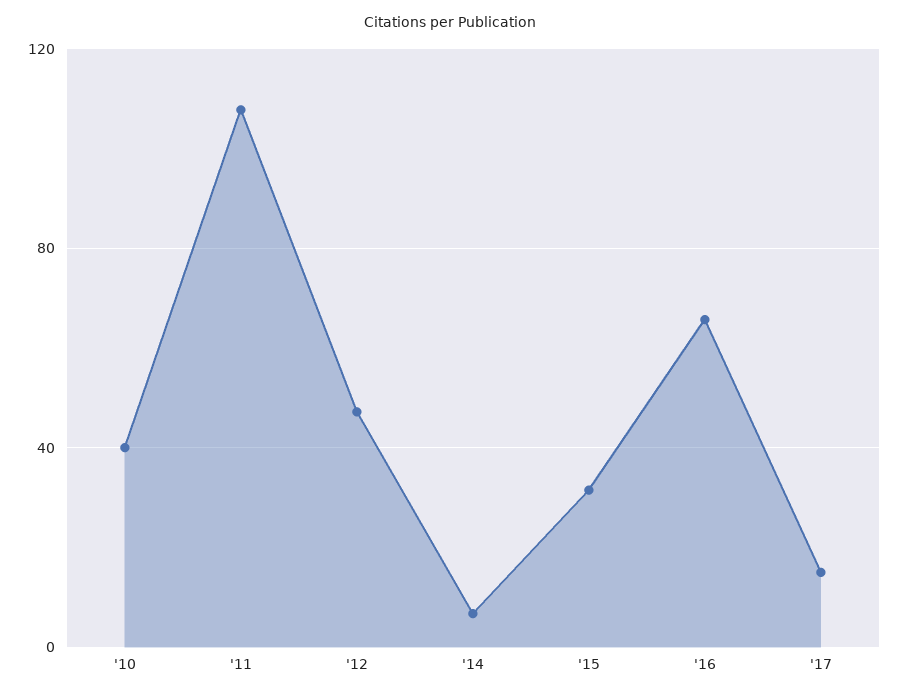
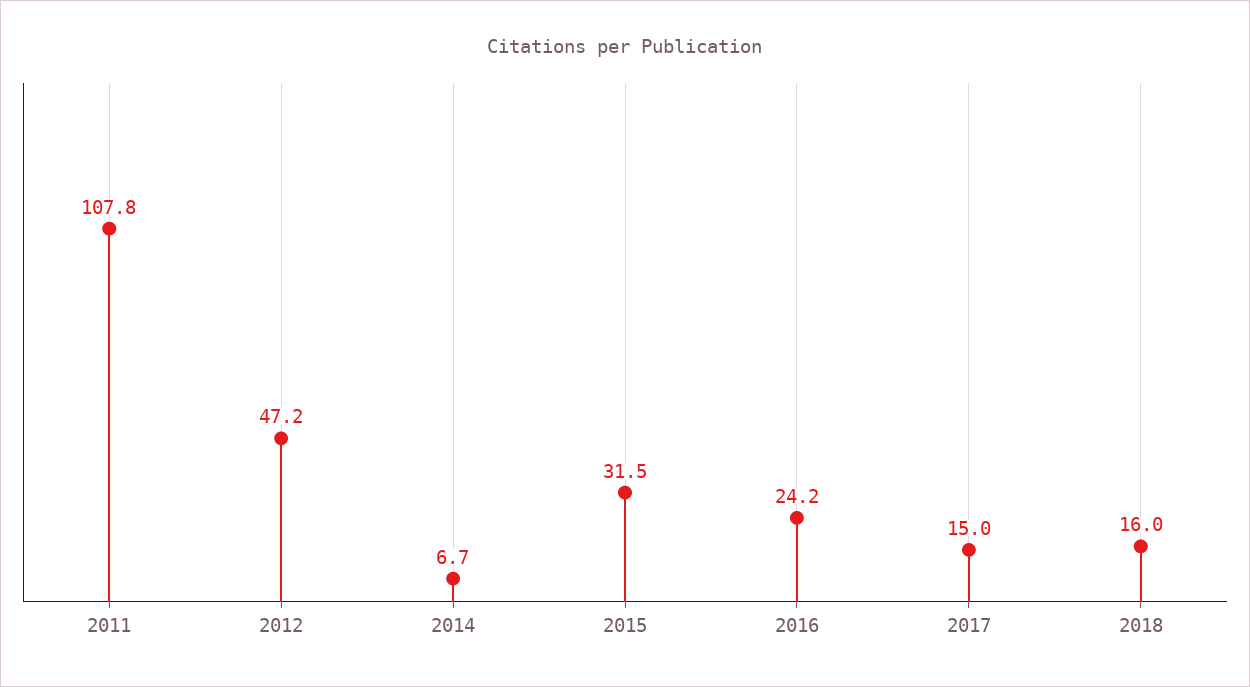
'10: 40 -> none
'16: 65 -> 24.2
2018: none -> 16

